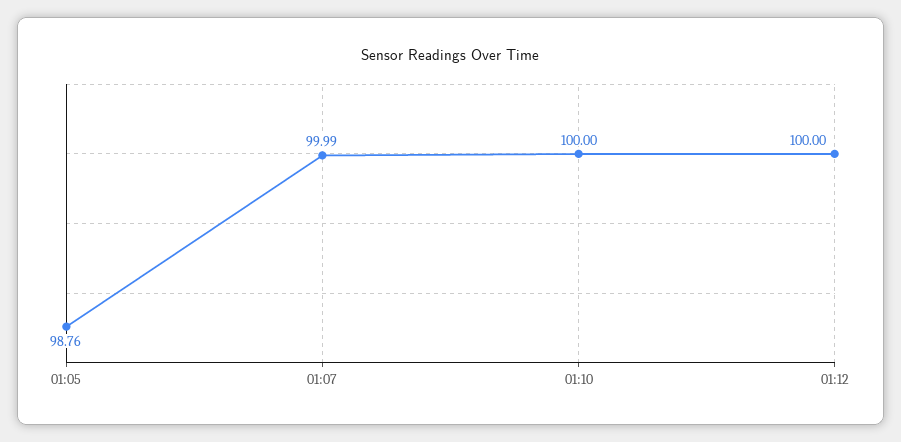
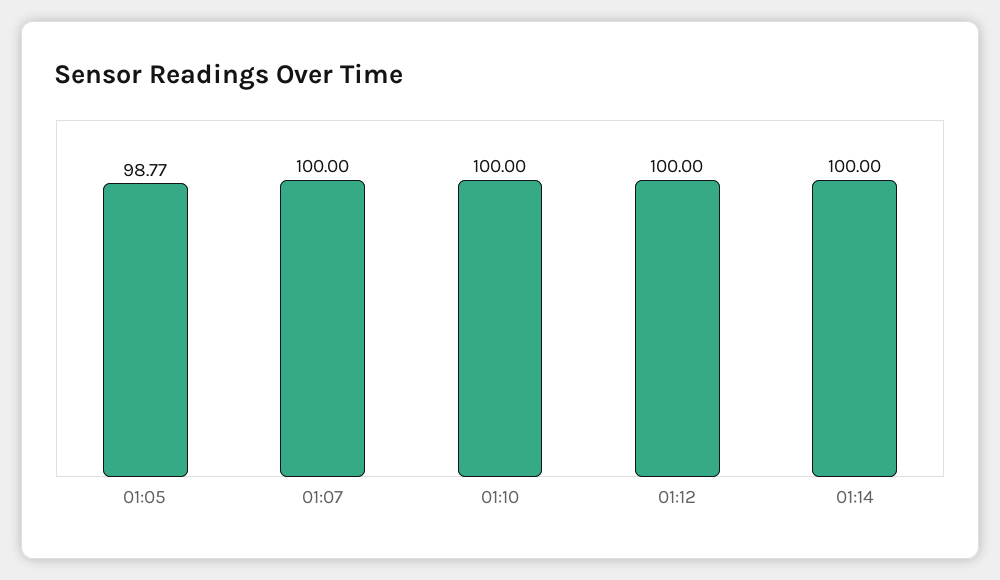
01:05: 98.76 -> 98.77
01:07: 99.99 -> 100
01:14: none -> 100

